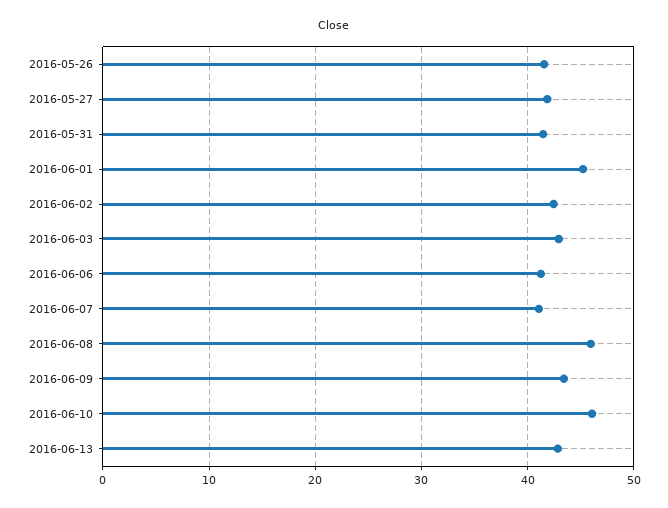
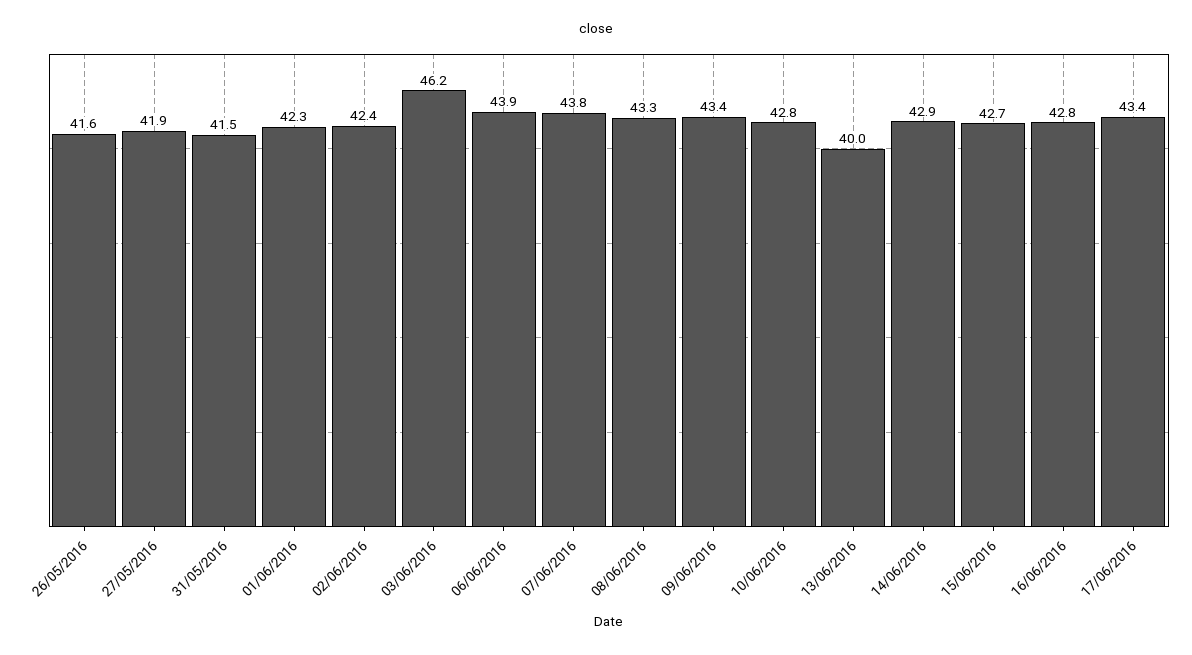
2016-06-01: 45 -> 42.3
2016-06-03: 43 -> 46.2
2016-06-06: 41 -> 43.9
2016-06-07: 41 -> 43.8
2016-06-08: 46 -> 43.3
2016-06-10: 46 -> 42.8
2016-06-13: 43 -> 40
14/06/2016: none -> 42.9
15/06/2016: none -> 42.7
16/06/2016: none -> 42.8
17/06/2016: none -> 43.4

